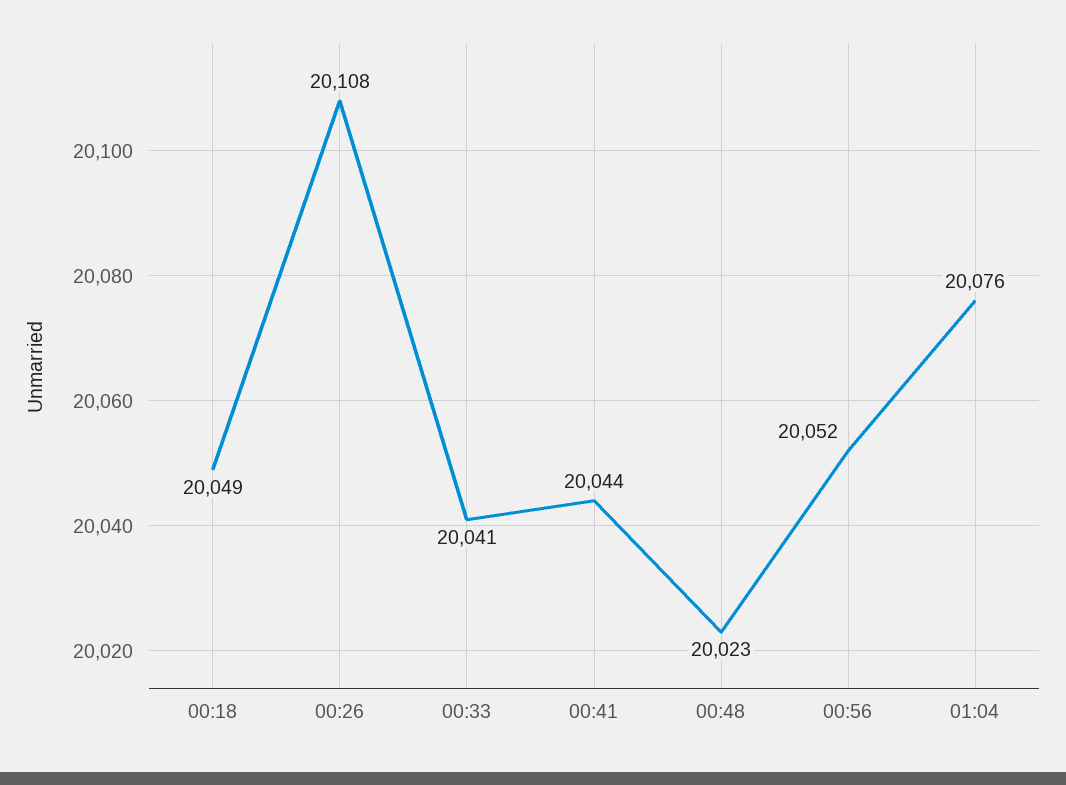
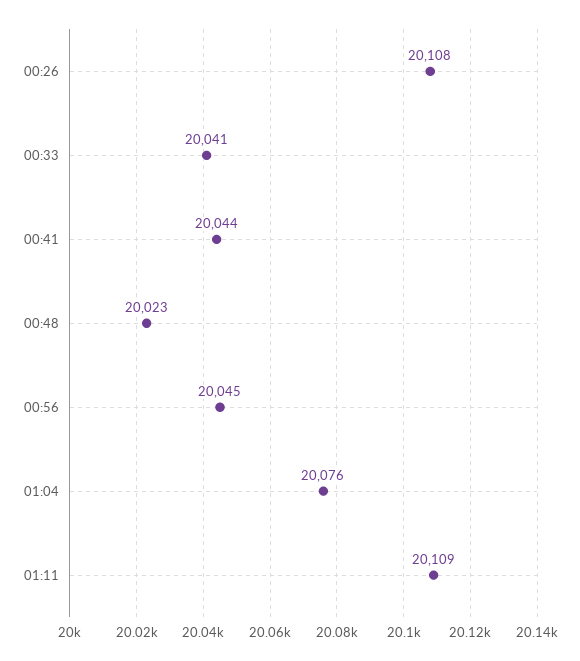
00:18: 20049 -> none
00:56: 20052 -> 20045
01:11: none -> 20109

